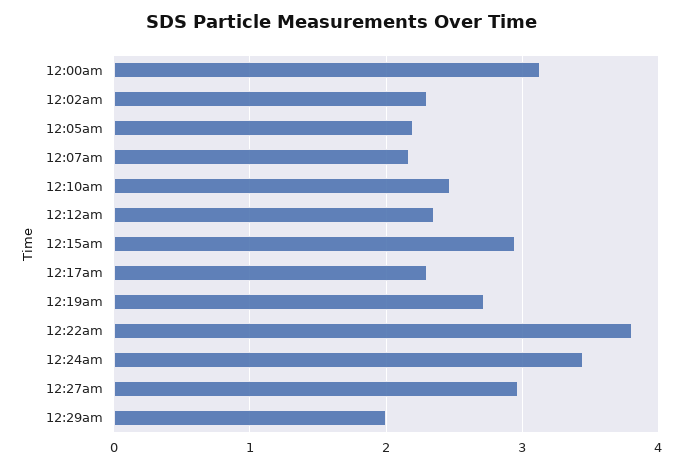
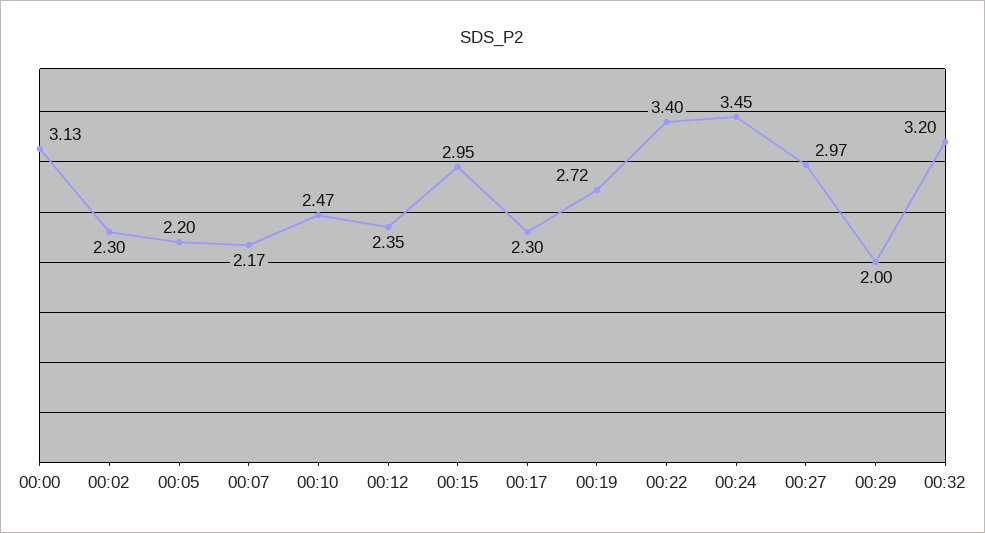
12:22am: 3.8 -> 3.4
00:32: none -> 3.2

